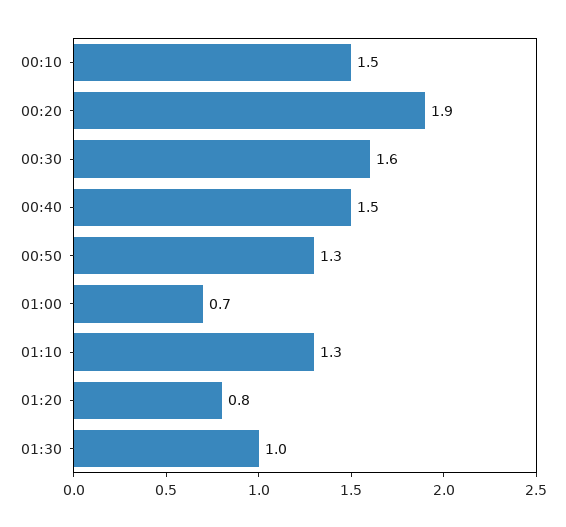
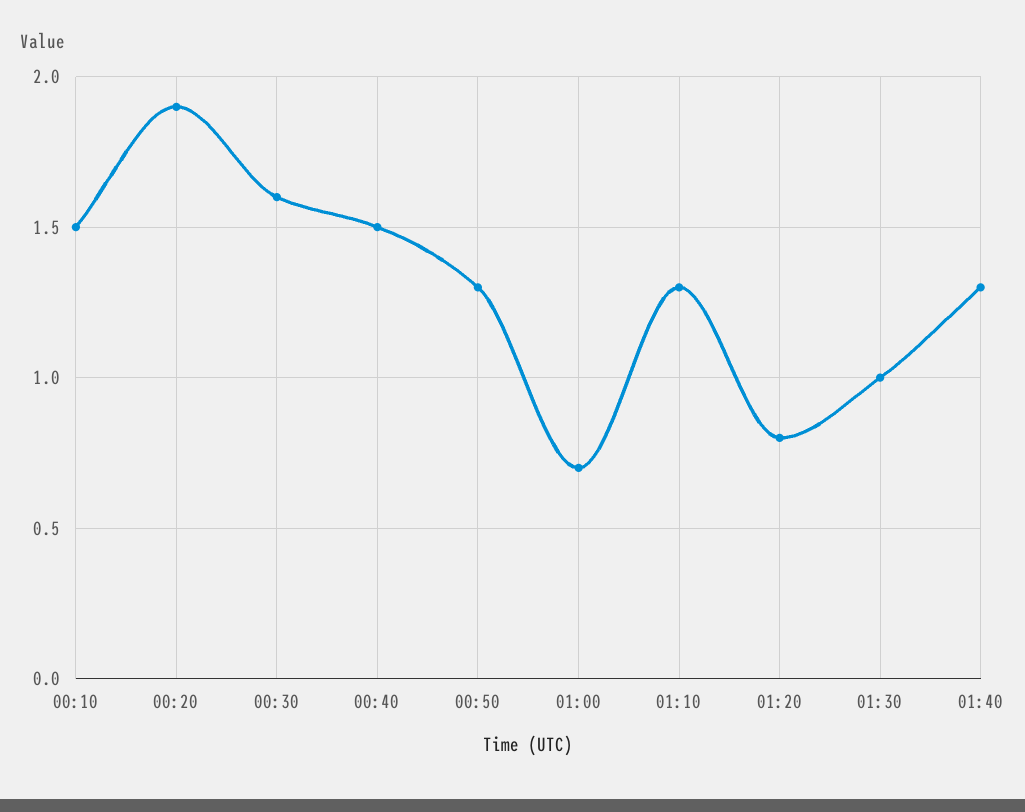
01:40: none -> 1.3

